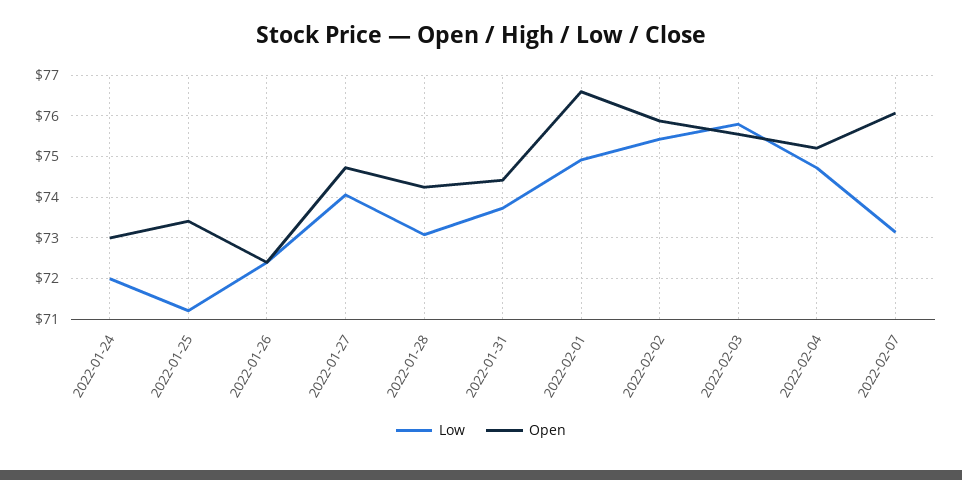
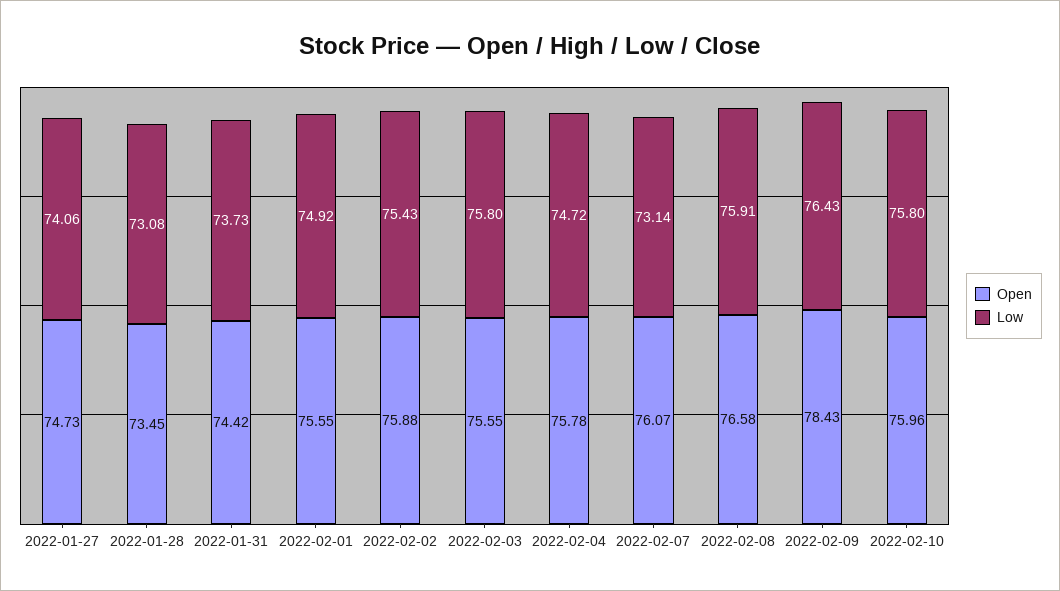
Low, 2022-01-24: 72 -> none
Open, 2022-01-24: 73 -> none
Low, 2022-01-25: 71.2 -> none
Open, 2022-01-25: 73.4 -> none
Low, 2022-01-26: 72.4 -> none
Open, 2022-01-26: 72.4 -> none
Open, 2022-01-28: 74.2 -> 73.45
Open, 2022-02-01: 76.6 -> 75.55
Open, 2022-02-04: 75.2 -> 75.78
Open, 2022-02-08: none -> 76.58
Low, 2022-02-08: none -> 75.91
Open, 2022-02-09: none -> 78.43
Low, 2022-02-09: none -> 76.43
Open, 2022-02-10: none -> 75.96
Low, 2022-02-10: none -> 75.8

